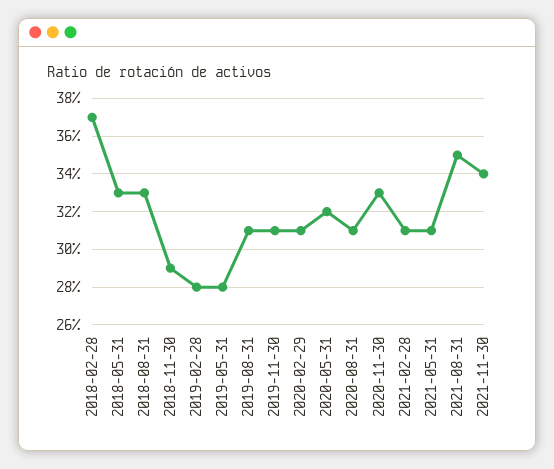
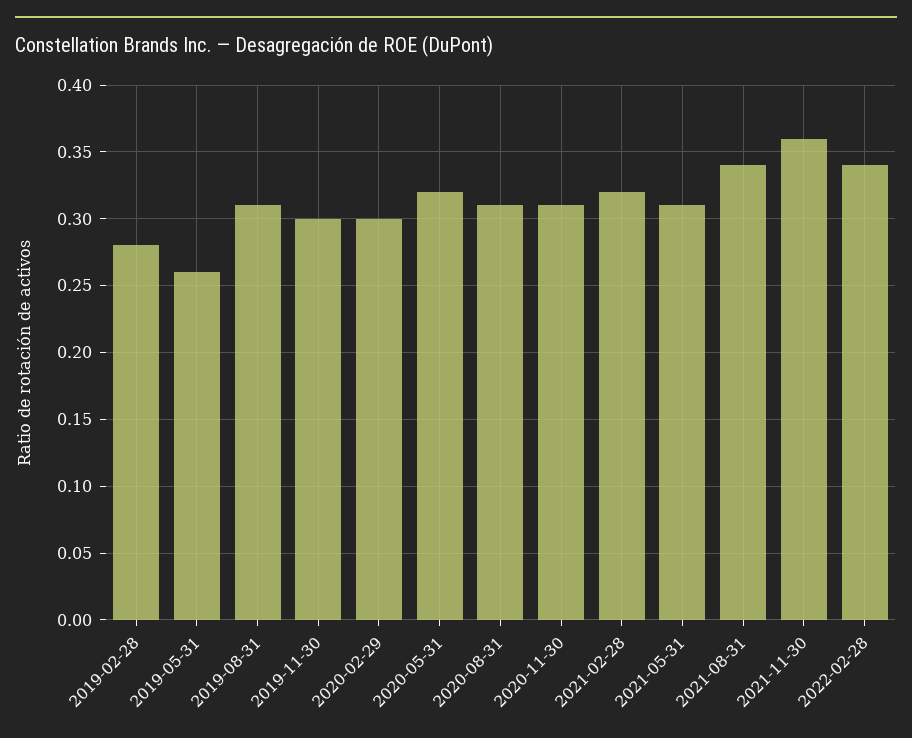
2018-02-28: 0.37 -> none
2018-05-31: 0.33 -> none
2018-08-31: 0.33 -> none
2018-11-30: 0.29 -> none
2019-05-31: 0.28 -> 0.26
2019-11-30: 0.31 -> 0.3
2020-02-29: 0.31 -> 0.3
2020-11-30: 0.33 -> 0.31
2021-02-28: 0.31 -> 0.32
2021-08-31: 0.35 -> 0.34
2021-11-30: 0.34 -> 0.36
2022-02-28: none -> 0.34

